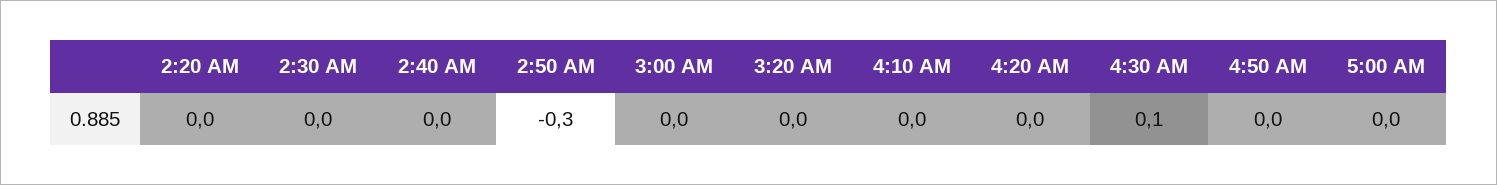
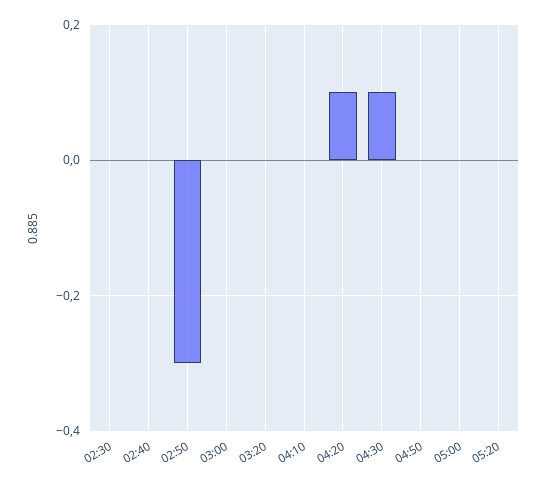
2:20 AM: 0 -> none
4:20 AM: 0 -> 0.1
05:20: none -> 0

